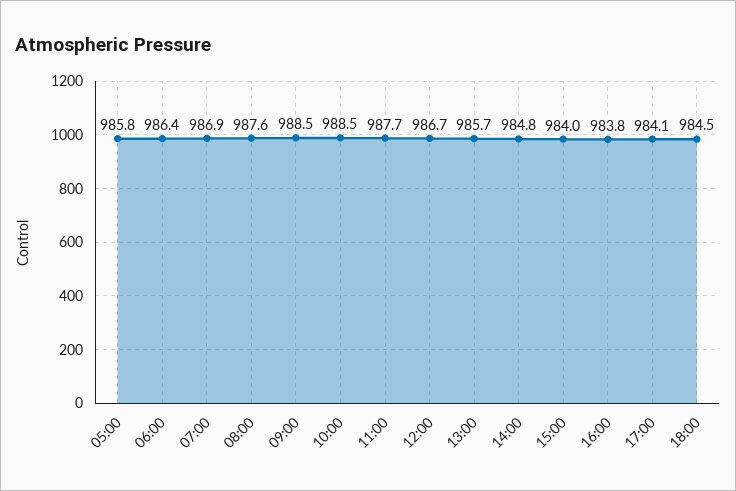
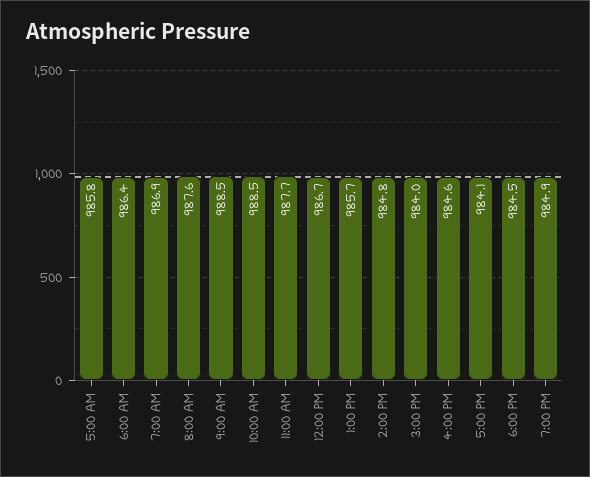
16:00: 983.8 -> 984.6
7:00 PM: none -> 984.9

